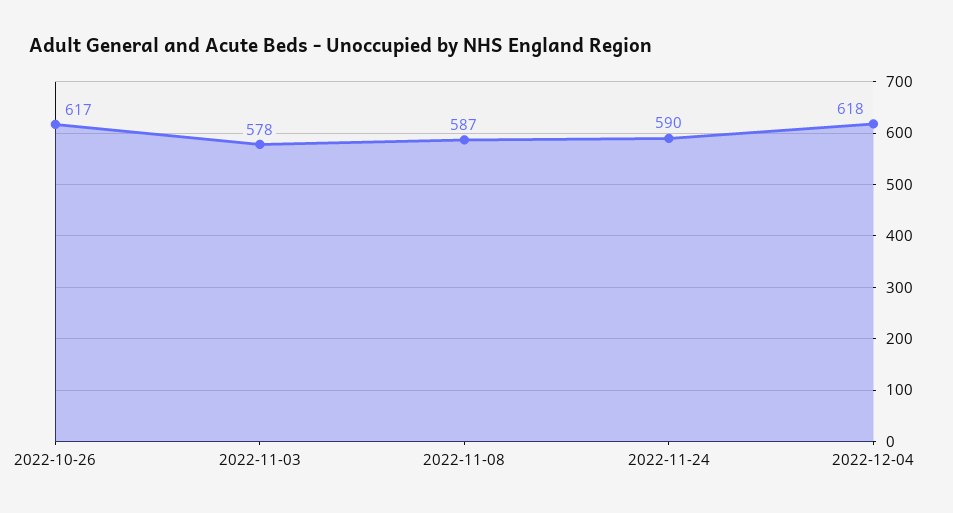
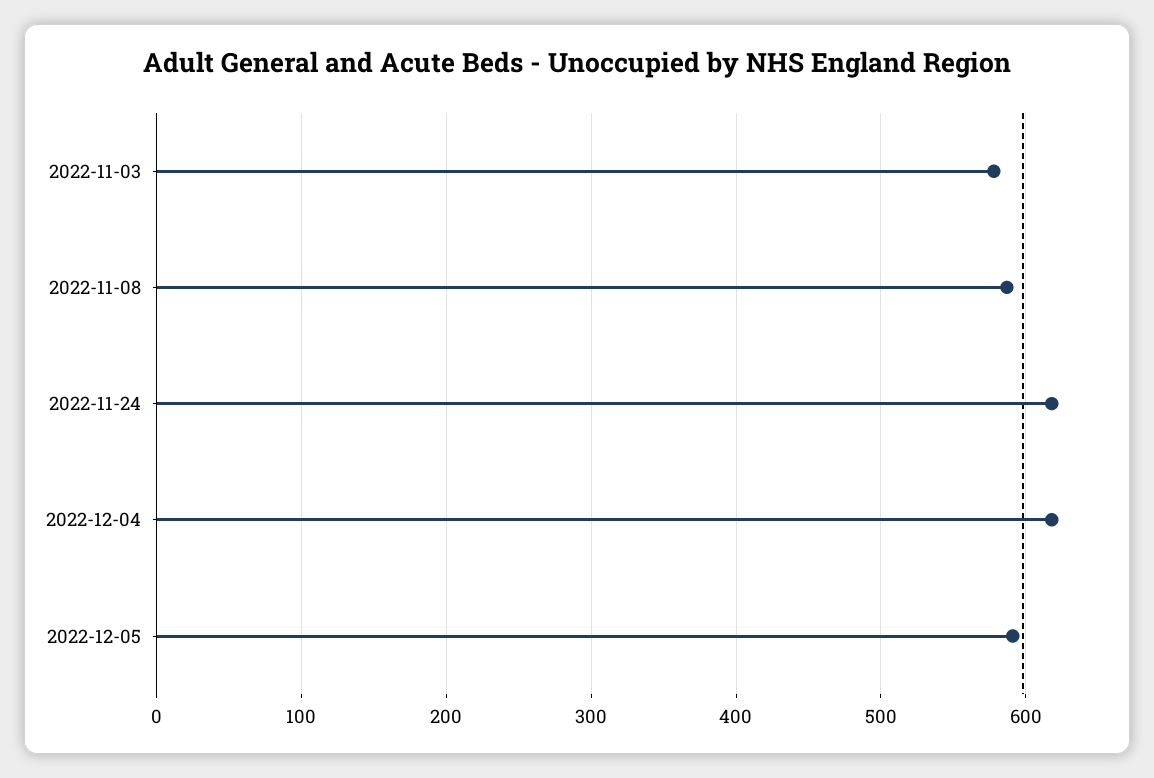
2022-10-26: 617 -> none
2022-11-24: 590 -> 620
2022-12-05: none -> 590

